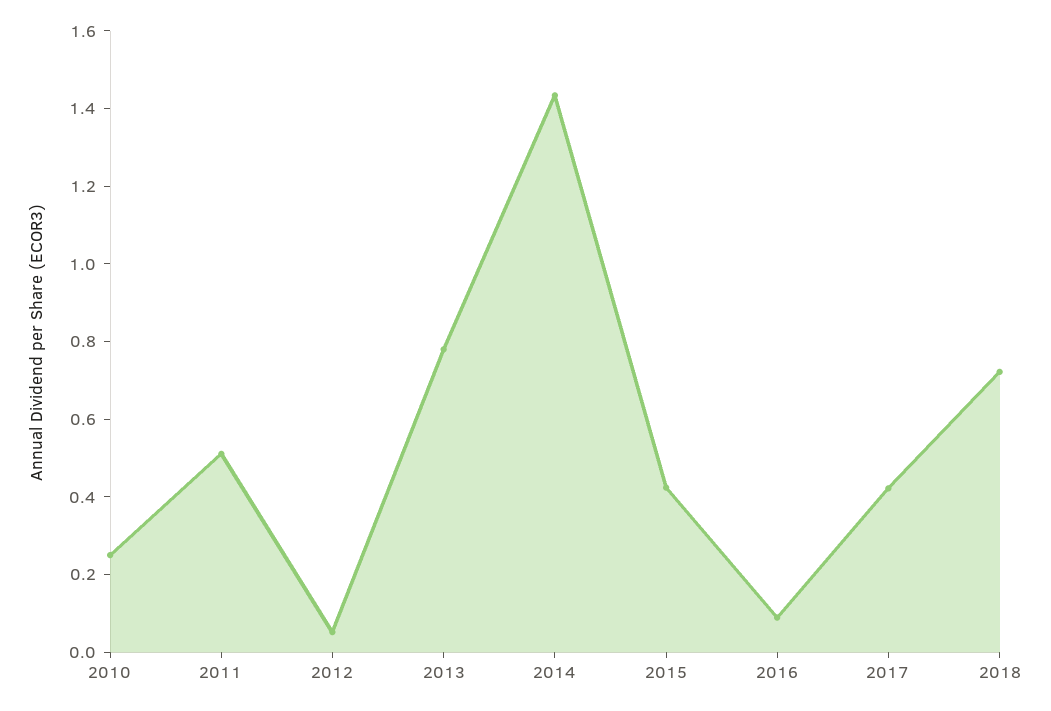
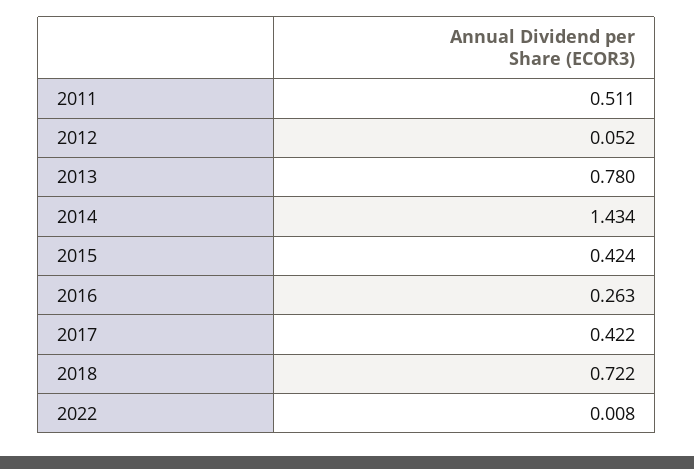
2010: 0.25 -> none
2016: 0.1 -> 0.263
2022: none -> 0.008

